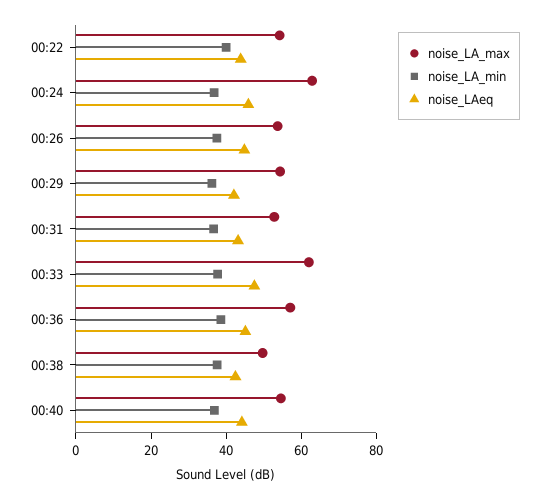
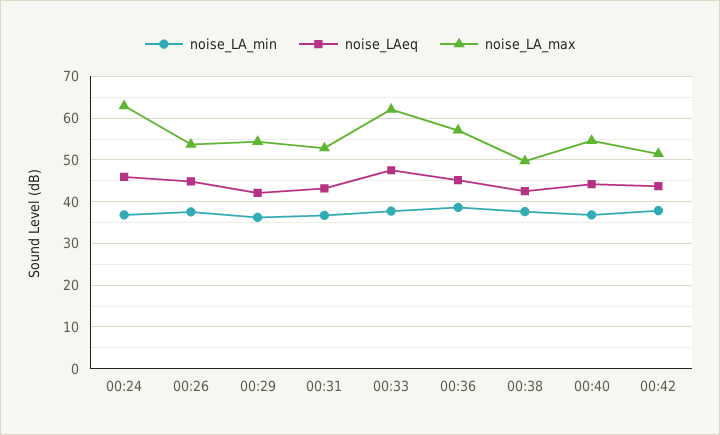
noise_LA_max, 00:22: 55 -> none
noise_LA_min, 00:22: 40 -> none
noise_LAeq, 00:22: 45 -> none
noise_LA_min, 00:42: none -> 38
noise_LAeq, 00:42: none -> 44
noise_LA_max, 00:42: none -> 52

